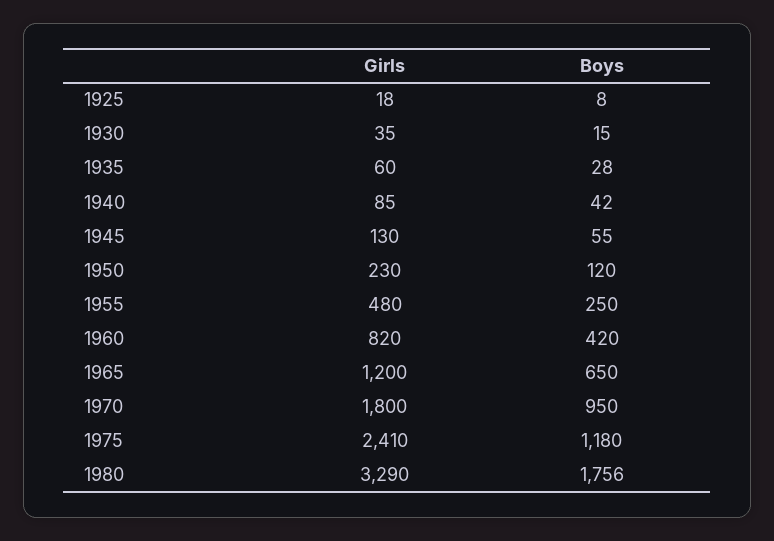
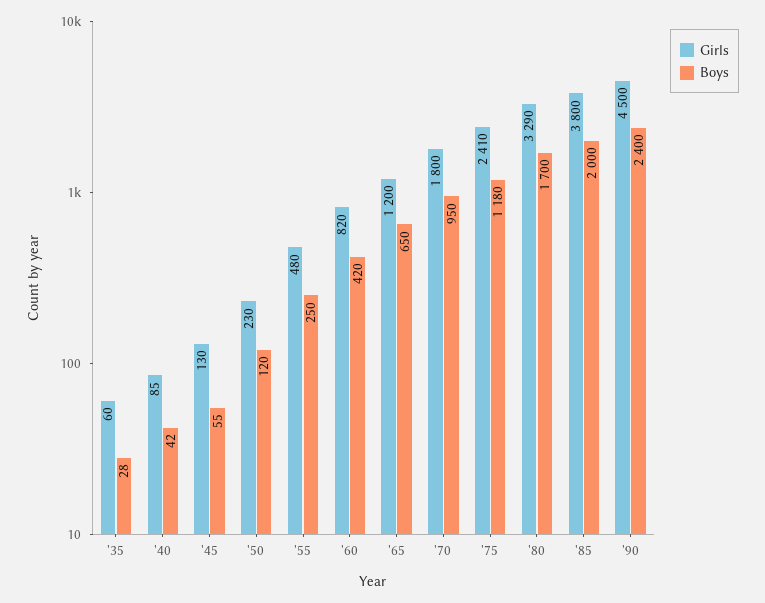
Girls, 1925: 18 -> none
Boys, 1925: 8 -> none
Girls, 1930: 35 -> none
Boys, 1930: 15 -> none
Boys, 1980: 1756 -> 1700
Girls, '85: none -> 3800
Boys, '85: none -> 2000
Girls, '90: none -> 4500
Boys, '90: none -> 2400

